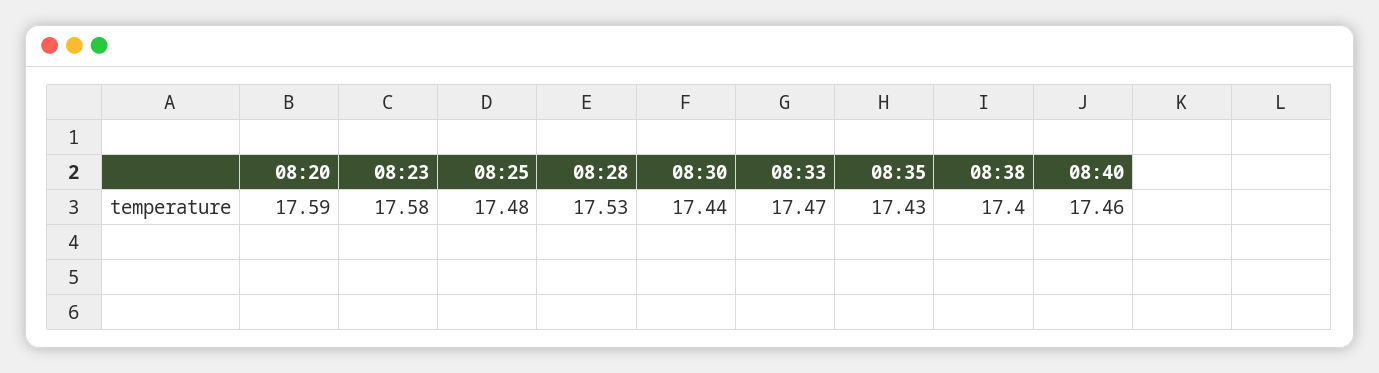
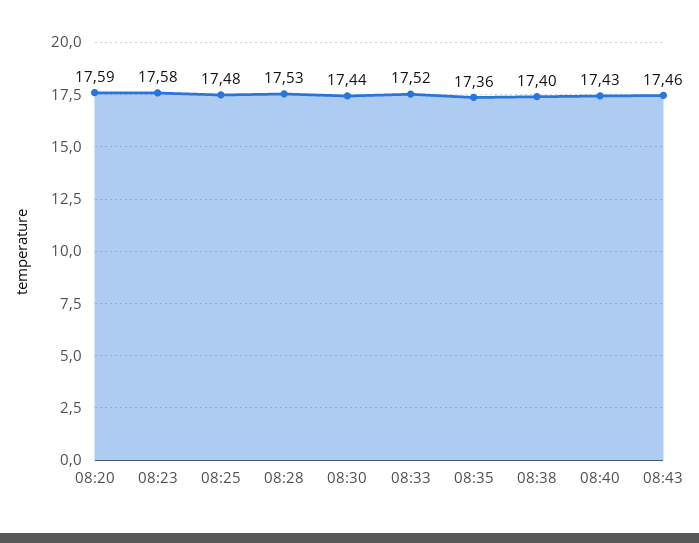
08:33: 17.47 -> 17.52
08:35: 17.43 -> 17.36
08:40: 17.46 -> 17.43
08:43: none -> 17.46

